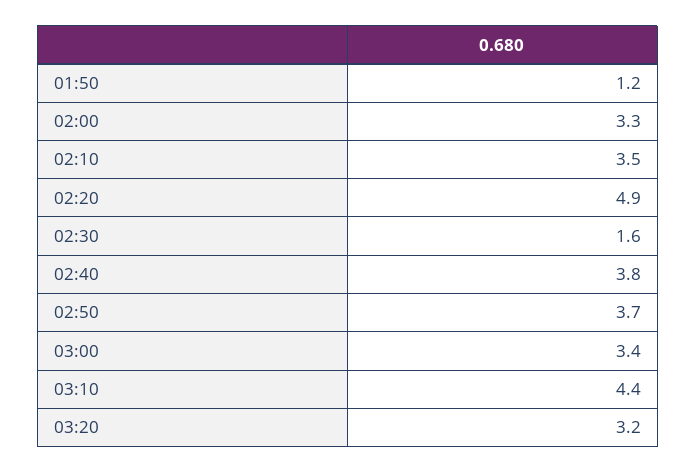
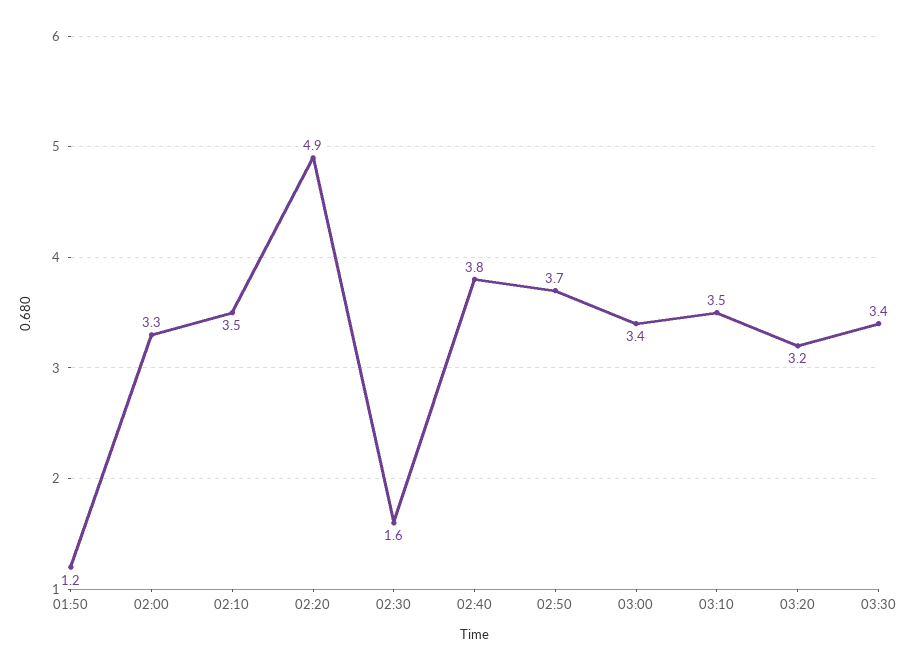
03:10: 4.4 -> 3.5
03:30: none -> 3.4

